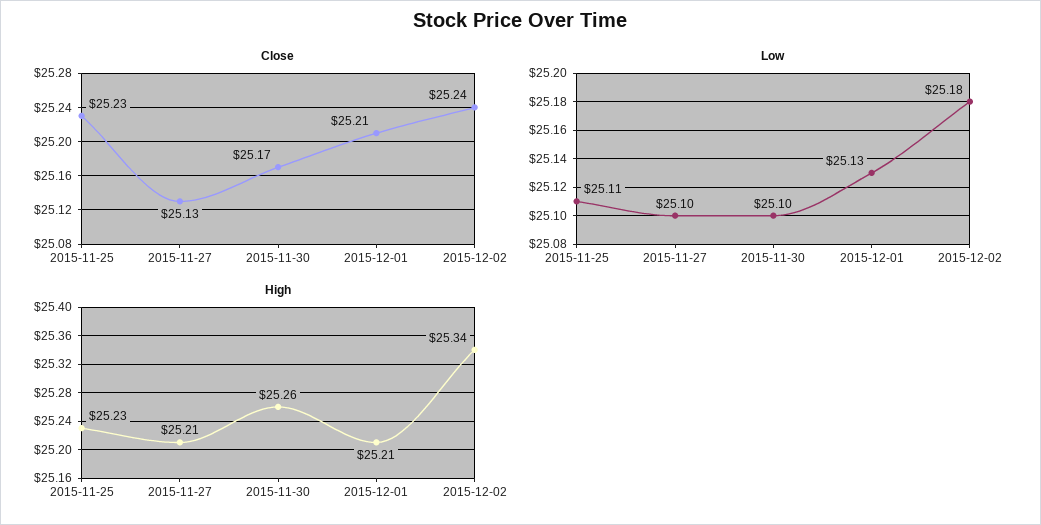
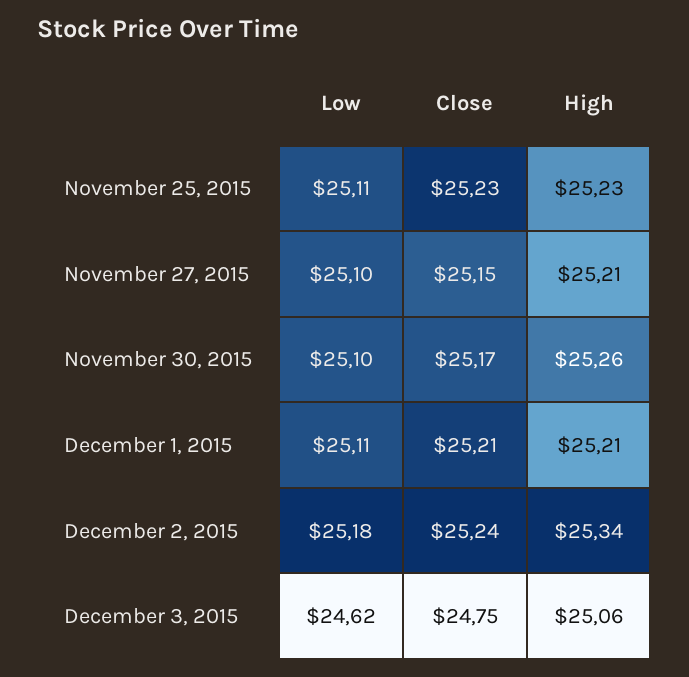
Close, 2015-11-27: 25.13 -> 25.15
Low, 2015-12-01: 25.13 -> 25.11
Low, December 3, 2015: none -> 24.62
Close, December 3, 2015: none -> 24.75
High, December 3, 2015: none -> 25.06

